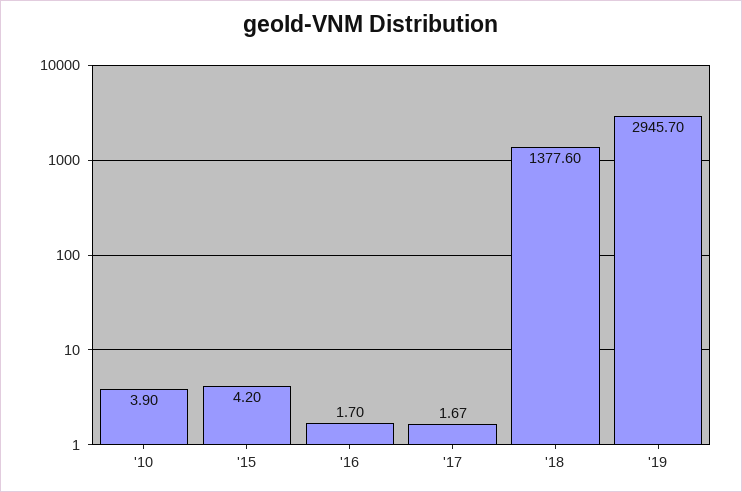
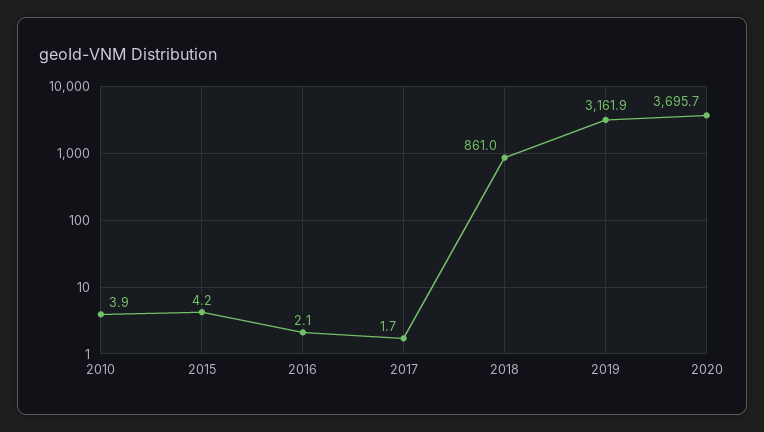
'16: 1.7 -> 2.1
'18: 1377.6 -> 861
'19: 2945.7 -> 3161.9
2020: none -> 3695.7

